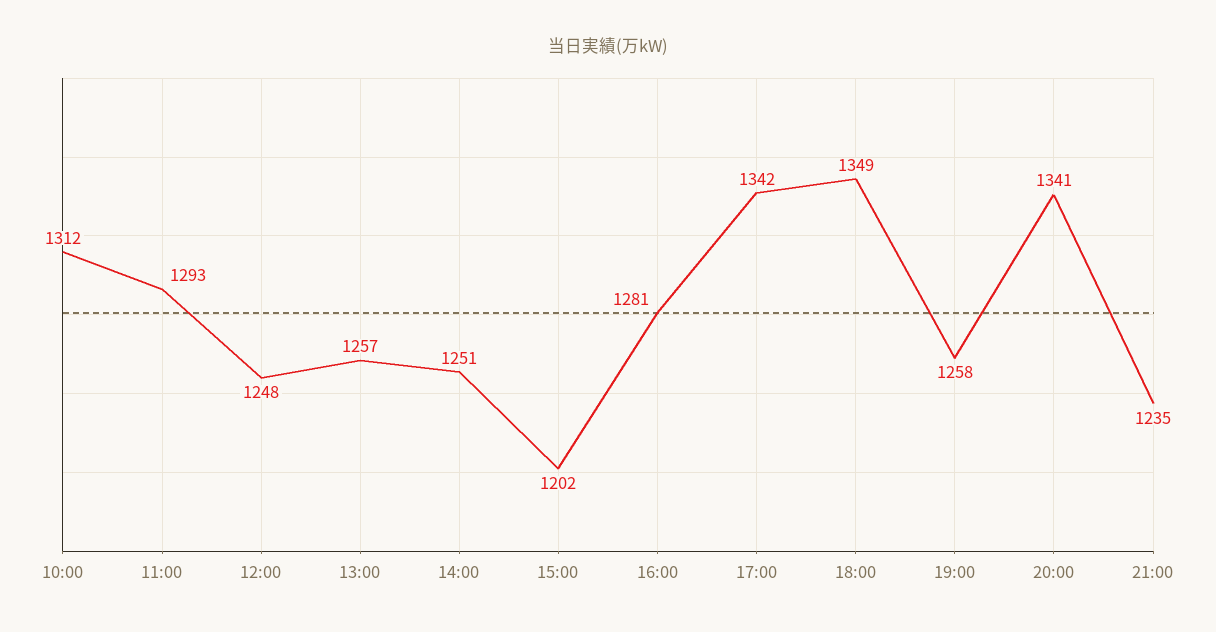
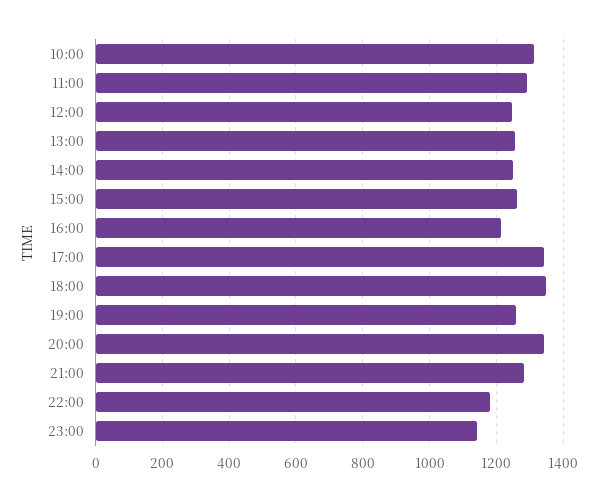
15:00: 1202 -> 1260
16:00: 1281 -> 1220
21:00: 1235 -> 1280
22:00: none -> 1180
23:00: none -> 1140

